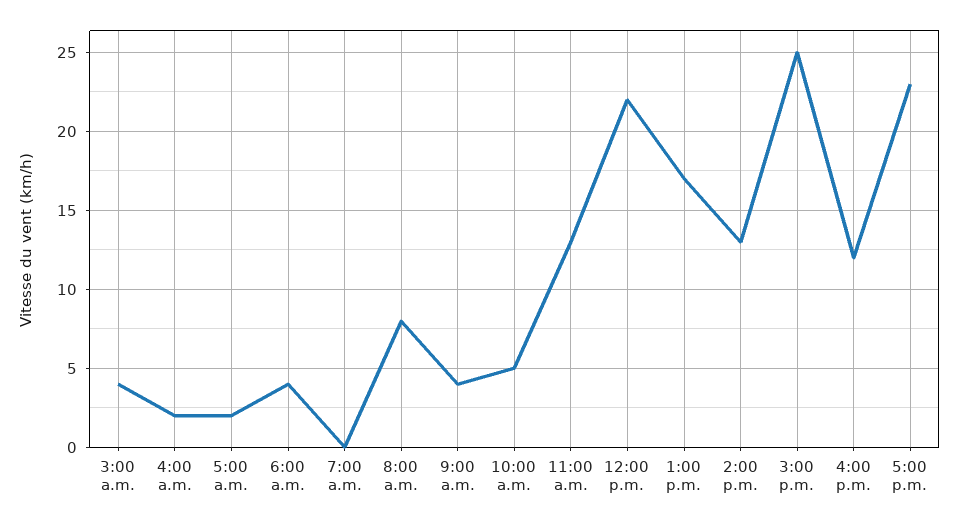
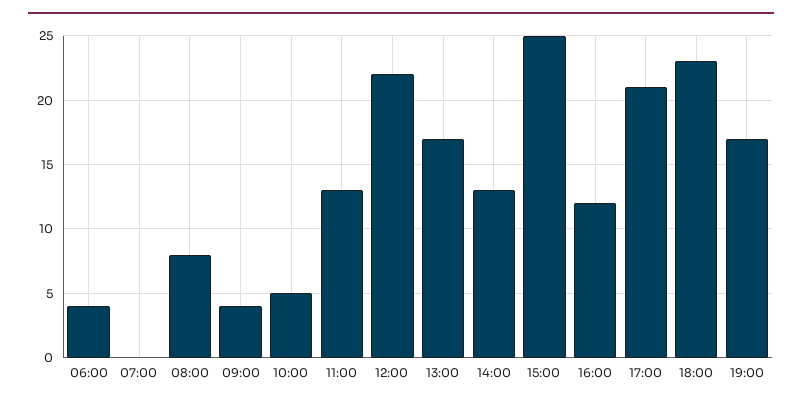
3:00 a.m.: 4 -> none
4:00 a.m.: 2 -> none
5:00 a.m.: 2 -> none
5:00 p.m.: 23 -> 21
18:00: none -> 23
19:00: none -> 17

